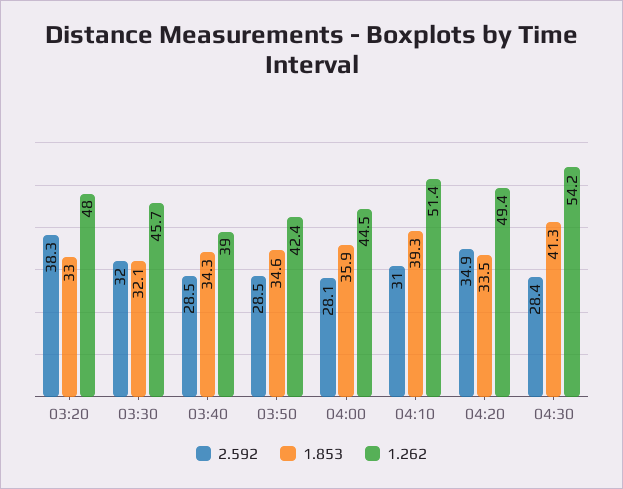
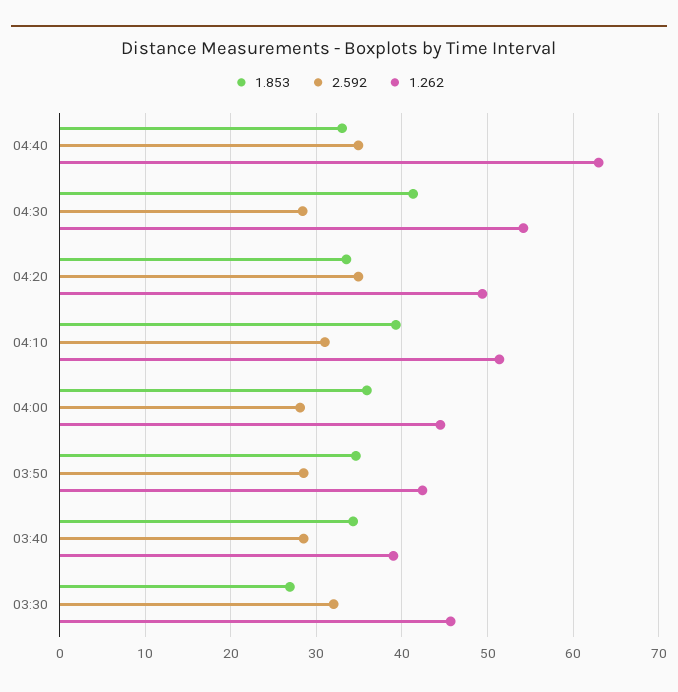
2.592, 03:20: 38.3 -> none
1.853, 03:20: 33 -> none
1.262, 03:20: 48 -> none
1.853, 03:30: 32.1 -> 27
1.853, 04:40: none -> 33
2.592, 04:40: none -> 35
1.262, 04:40: none -> 63

